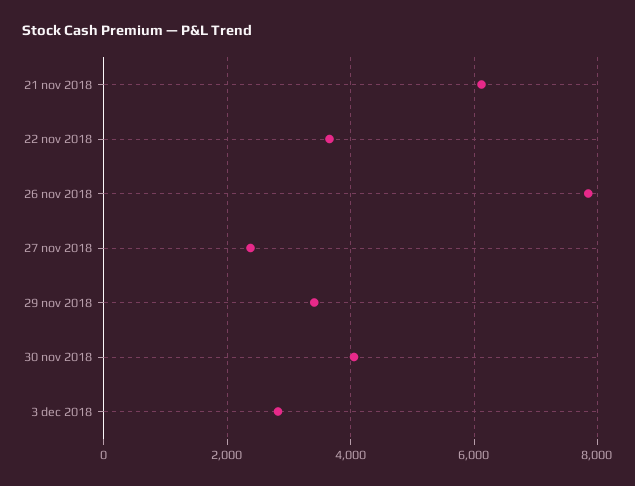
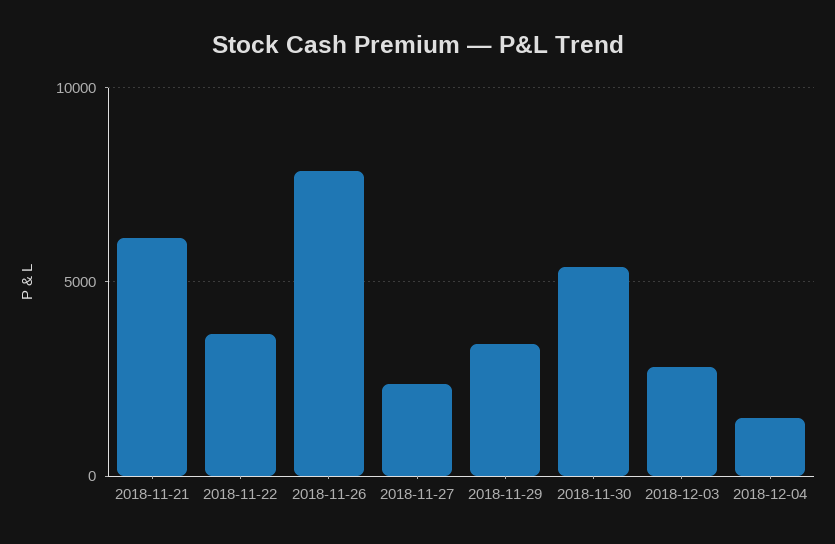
30 nov 2018: 4000 -> 5500
2018-12-04: none -> 1500

